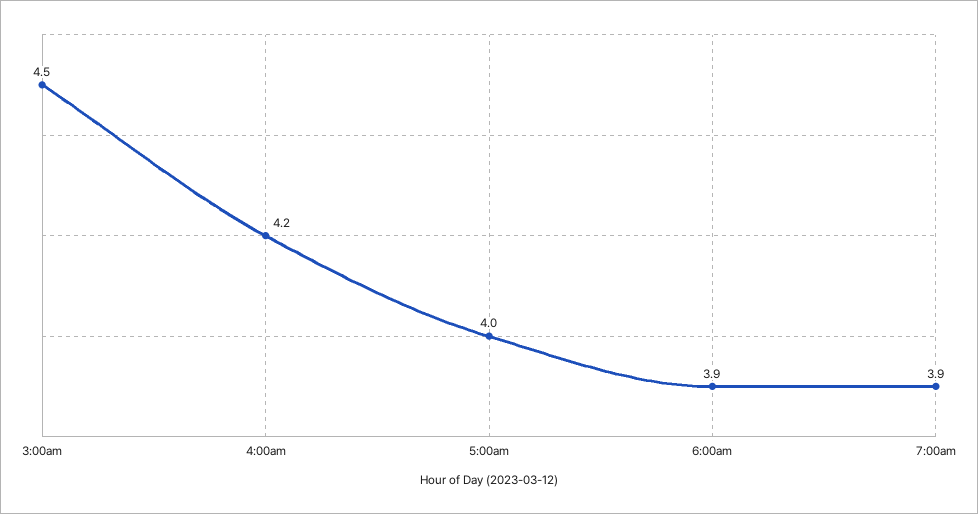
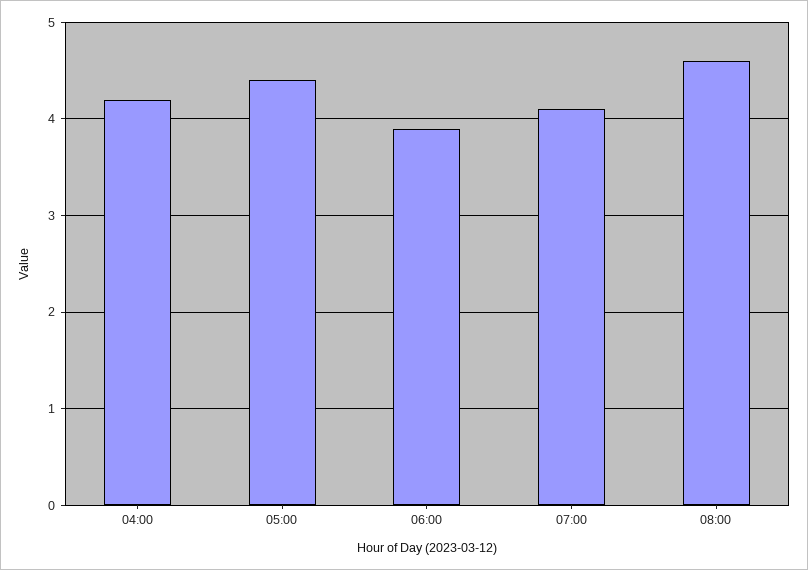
3:00am: 4.5 -> none
5:00am: 4 -> 4.4
7:00am: 3.9 -> 4.1
08:00: none -> 4.6

